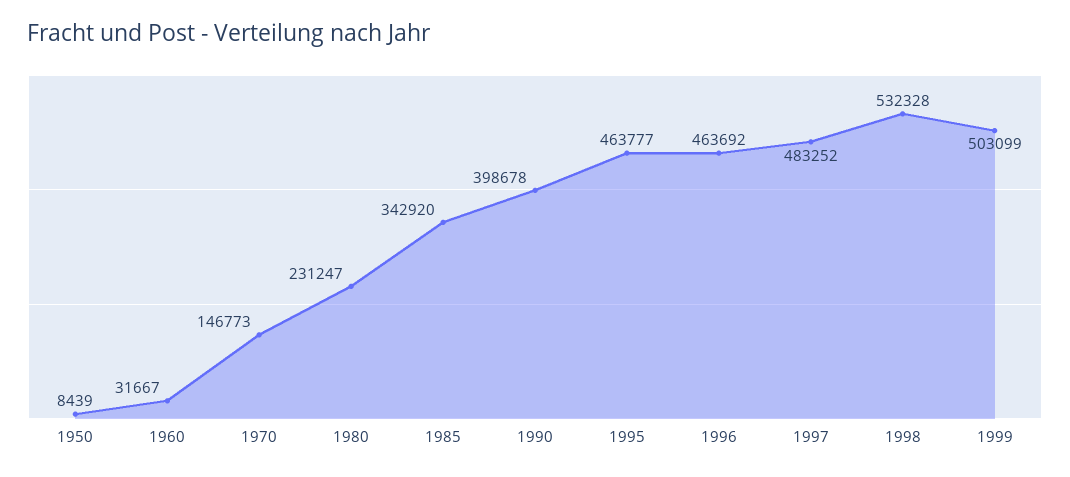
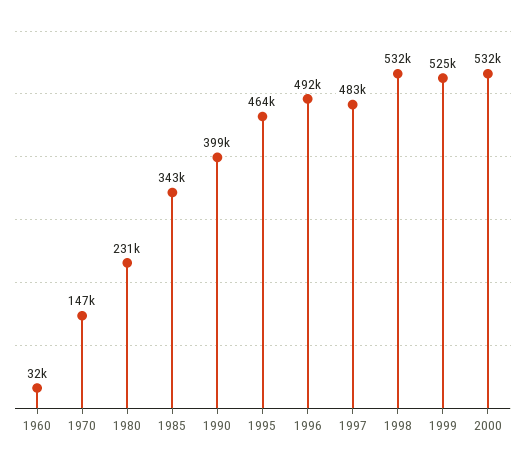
1950: 8439 -> none
1996: 463692 -> 492000
1999: 503099 -> 525000
2000: none -> 532000

